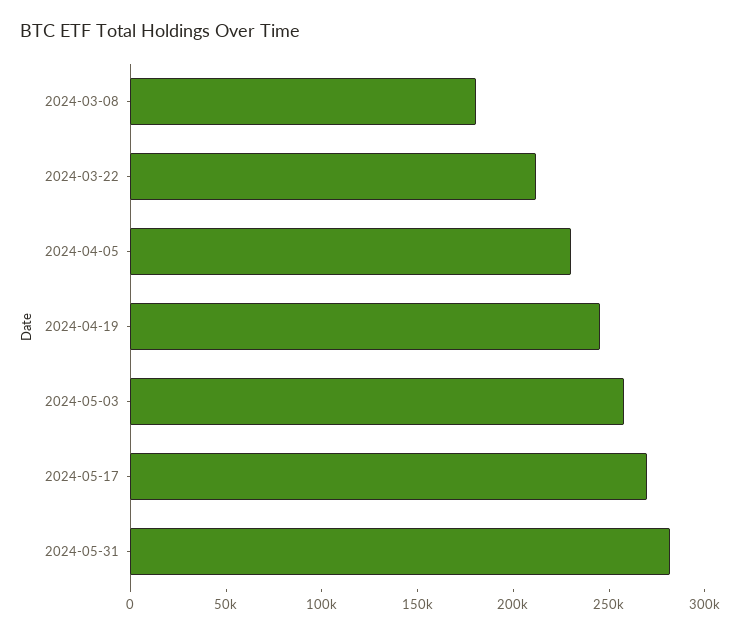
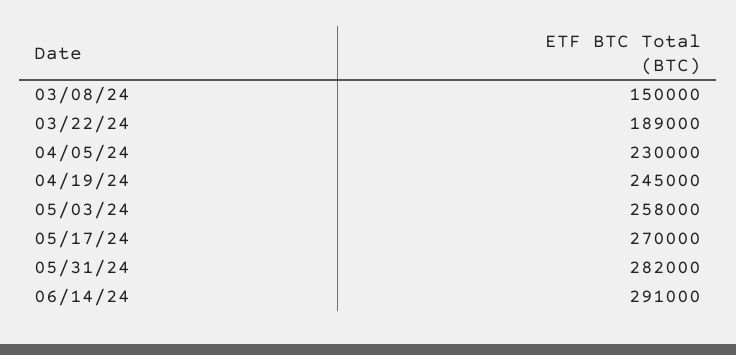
2024-03-08: 180000 -> 150000
2024-03-22: 210000 -> 189000
06/14/24: none -> 291000

